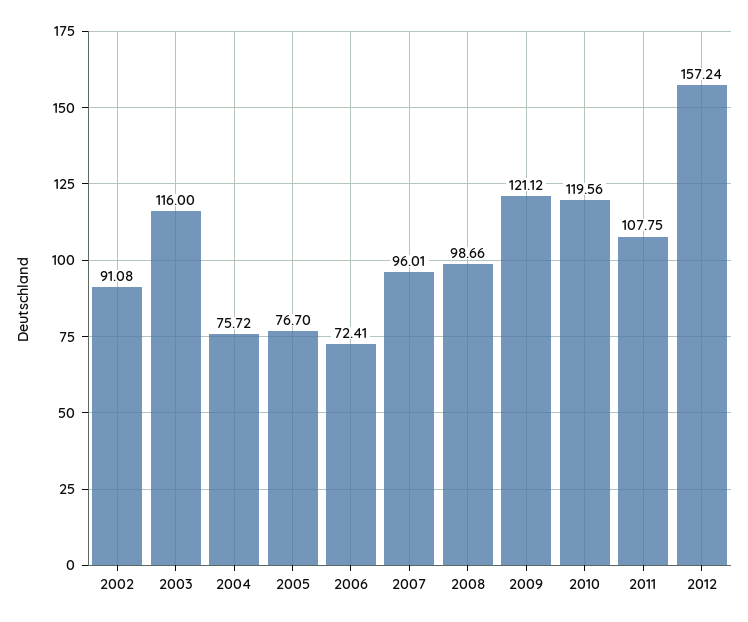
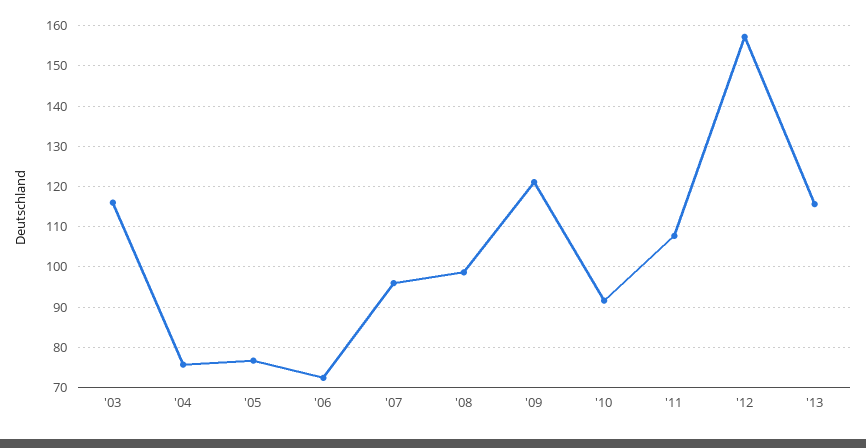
2002: 91.08 -> none
2010: 119.56 -> 92
'13: none -> 116

